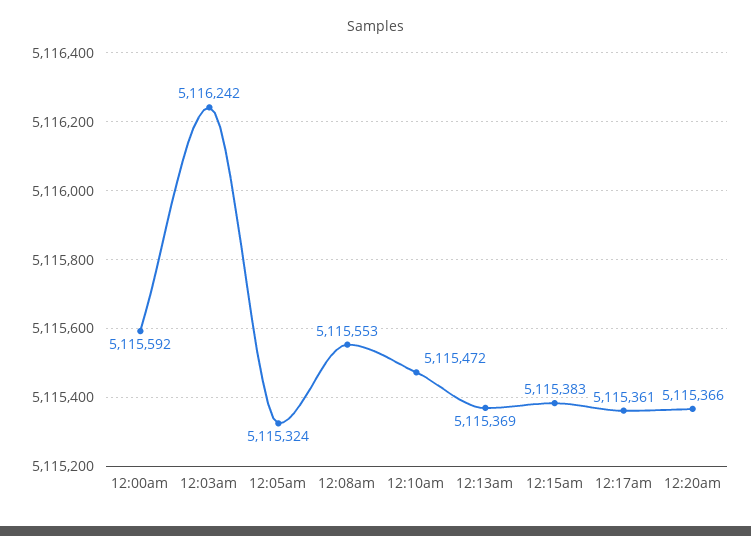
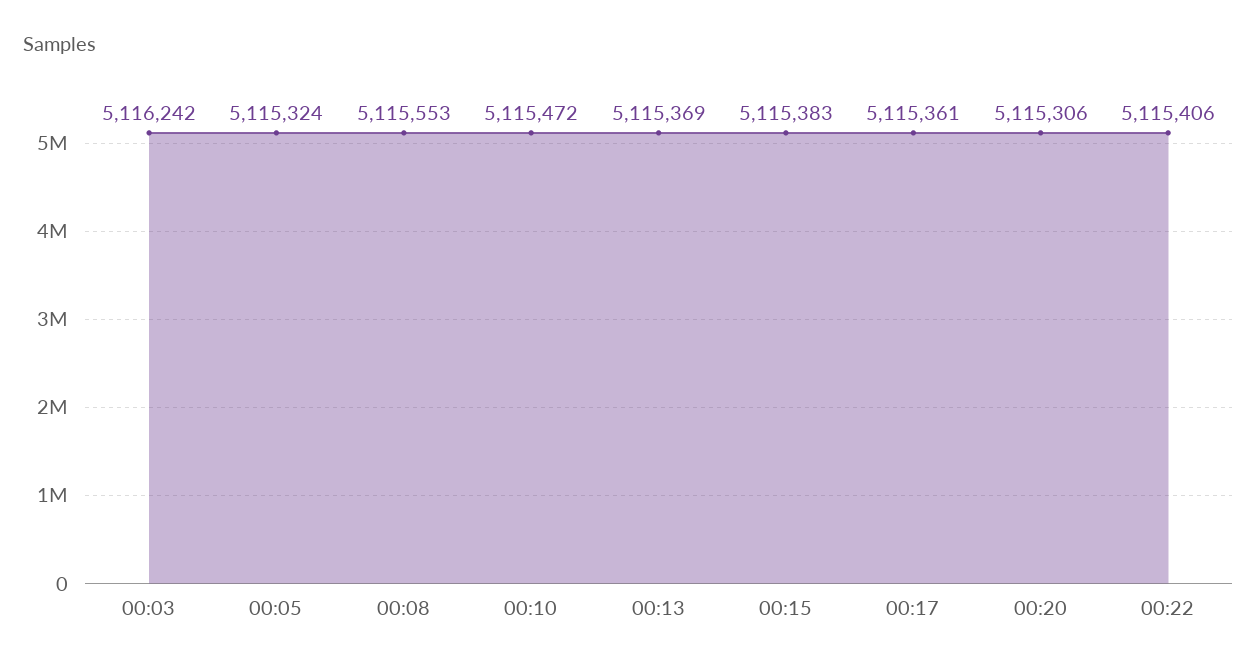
12:00am: 5115592 -> none
12:20am: 5115366 -> 5115306
00:22: none -> 5115406

